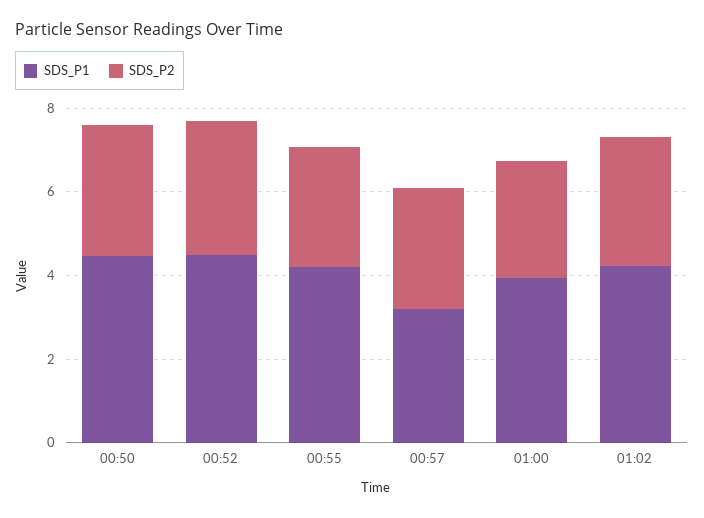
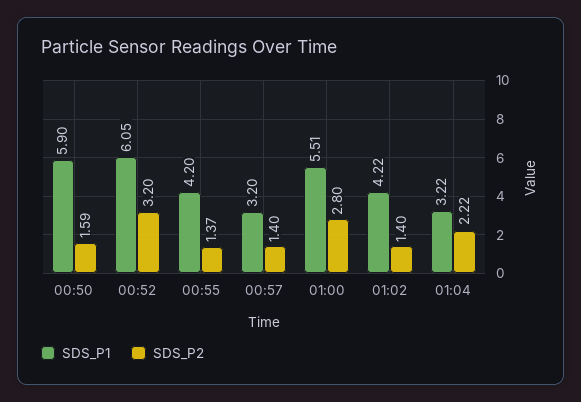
SDS_P1, 00:50: 4.5 -> 5.9
SDS_P2, 00:50: 3 -> 1.59
SDS_P1, 00:52: 4.5 -> 6.05
SDS_P2, 00:55: 3 -> 1.37
SDS_P2, 00:57: 3 -> 1.4
SDS_P1, 01:00: 4 -> 5.51
SDS_P2, 01:02: 3 -> 1.4
SDS_P1, 01:04: none -> 3.22
SDS_P2, 01:04: none -> 2.22

